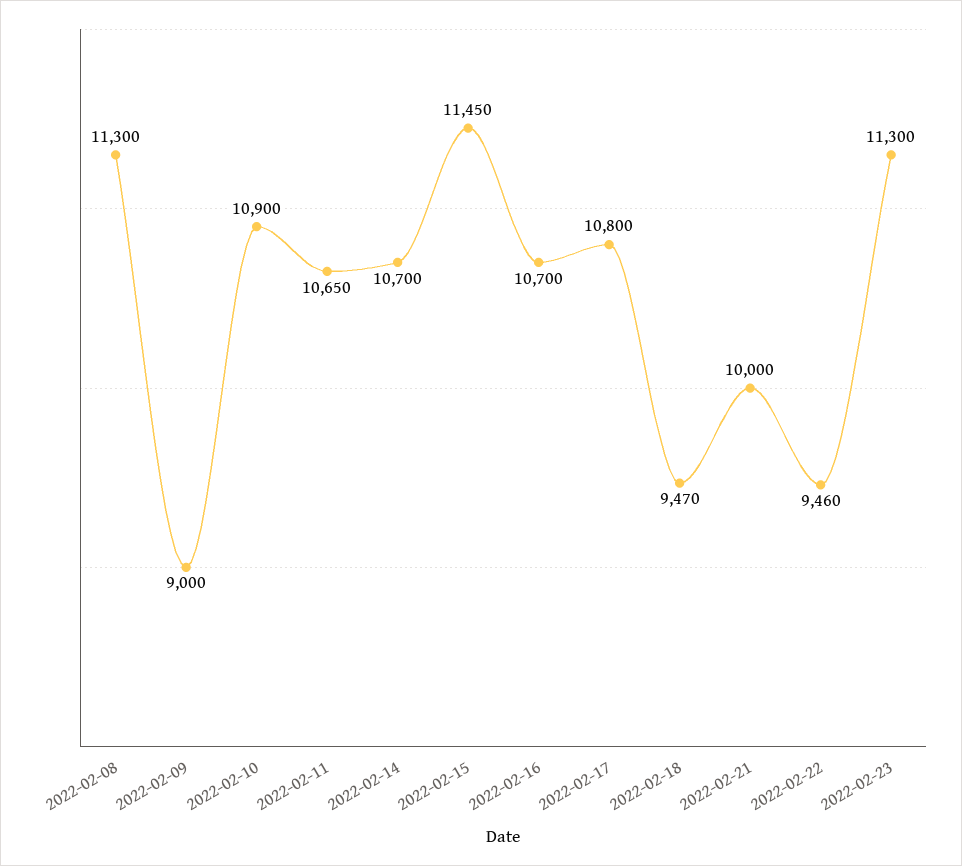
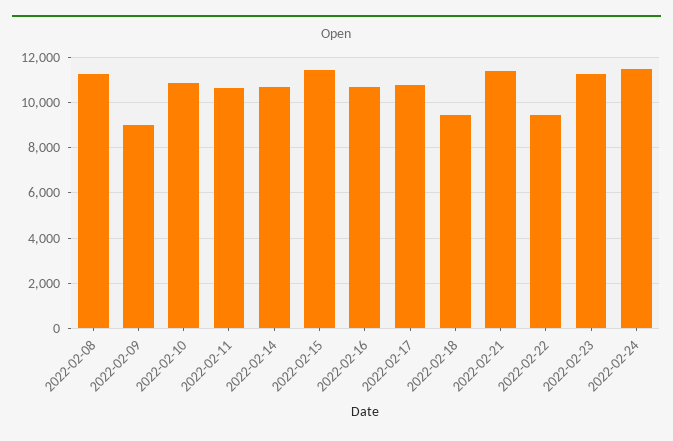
2022-02-21: 10000 -> 11500
2022-02-24: none -> 11500

